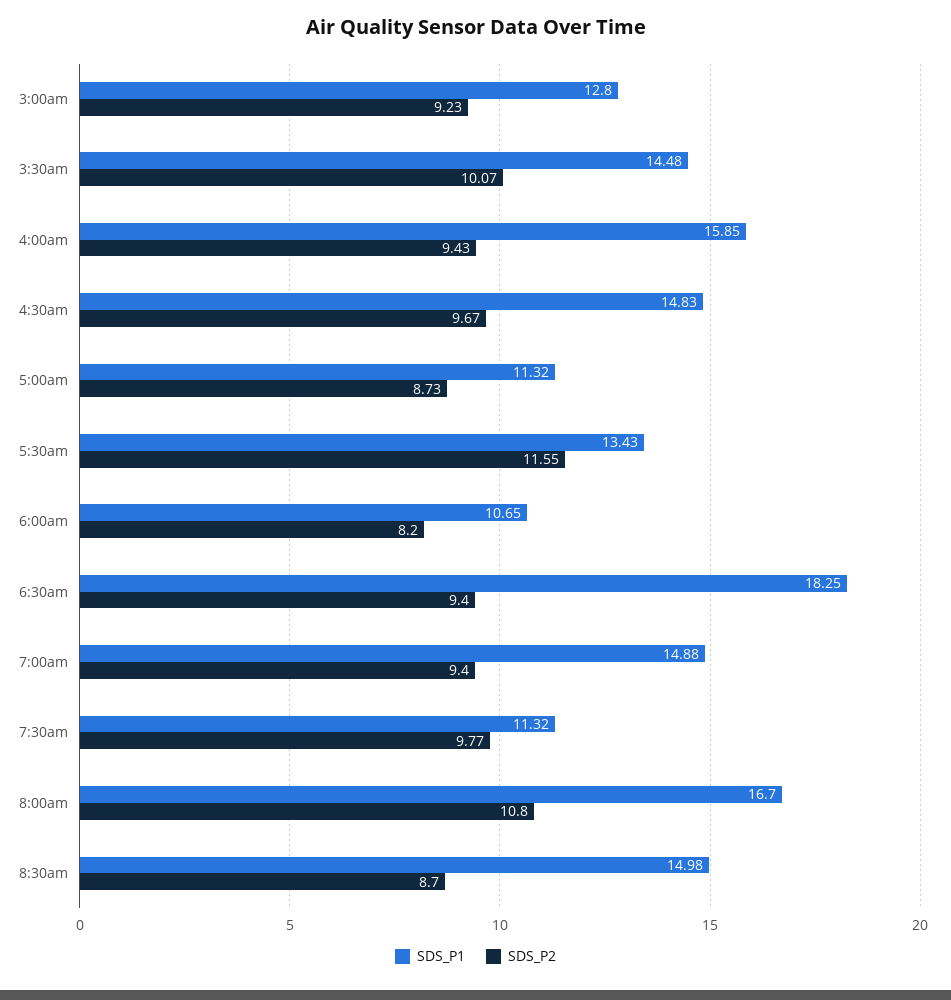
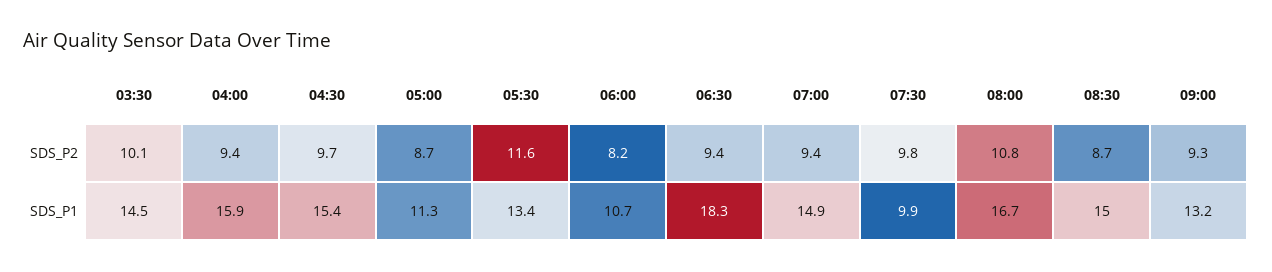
SDS_P1, 3:00am: 12.8 -> none
SDS_P2, 3:00am: 9.23 -> none
SDS_P1, 4:30am: 14.83 -> 15.4
SDS_P1, 7:30am: 11.32 -> 9.9
SDS_P2, 09:00: none -> 9.3
SDS_P1, 09:00: none -> 13.2

